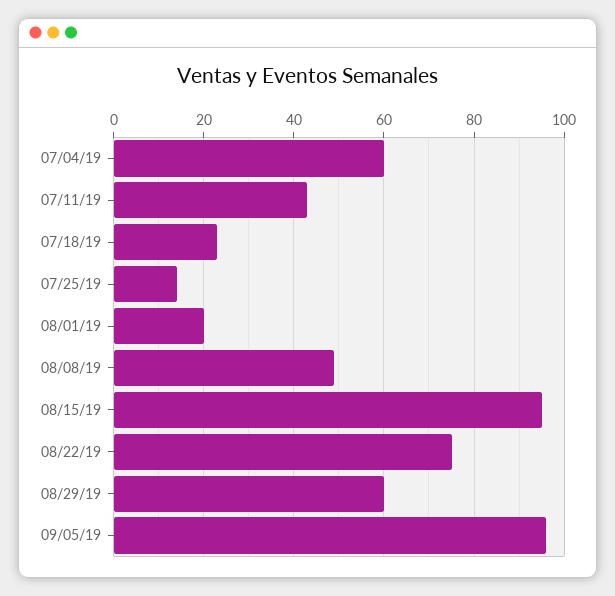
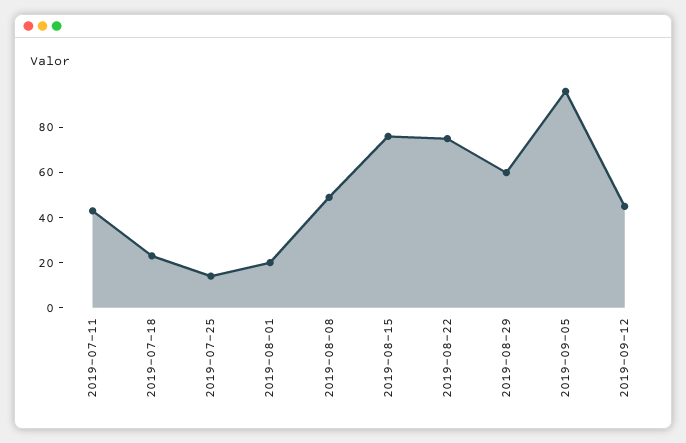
07/04/19: 60 -> none
08/15/19: 95 -> 75
2019-09-12: none -> 45

